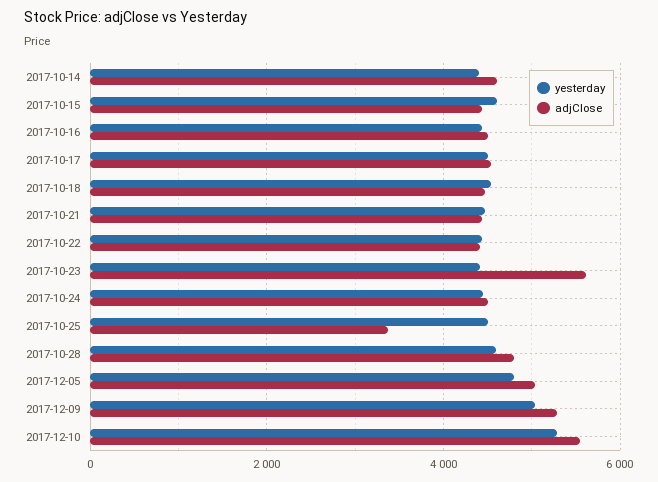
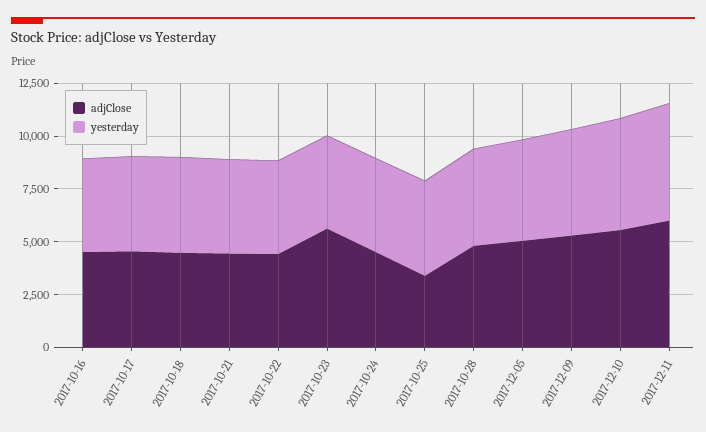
yesterday, 2017-10-14: 4400 -> none
adjClose, 2017-10-14: 4600 -> none
yesterday, 2017-10-15: 4600 -> none
adjClose, 2017-10-15: 4400 -> none
adjClose, 2017-12-11: none -> 6000
yesterday, 2017-12-11: none -> 5500

